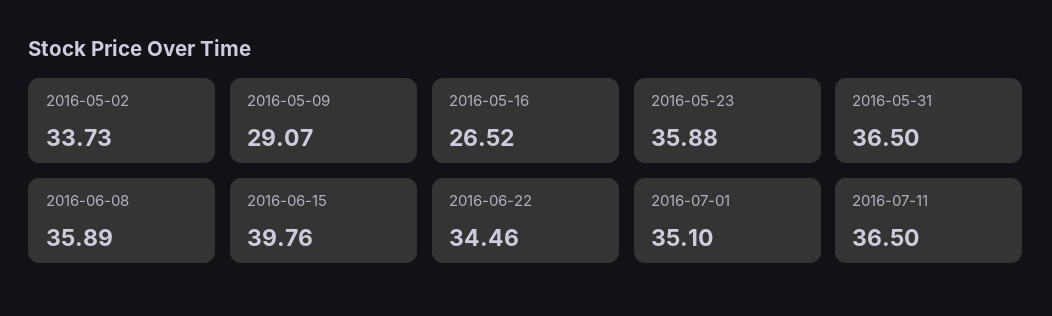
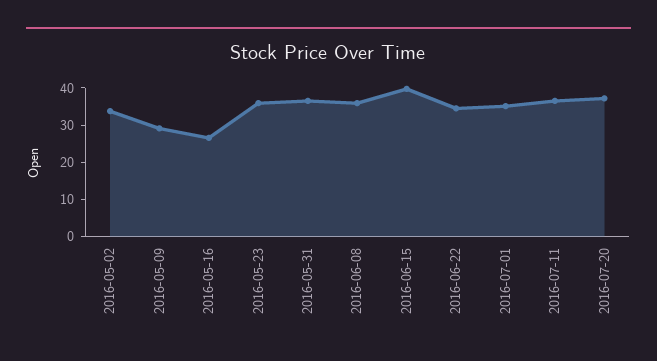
2016-07-20: none -> 37.5

